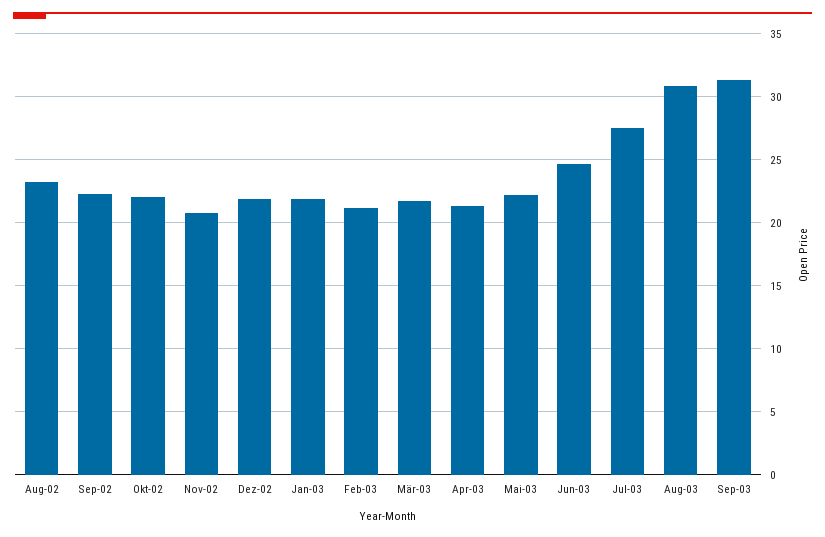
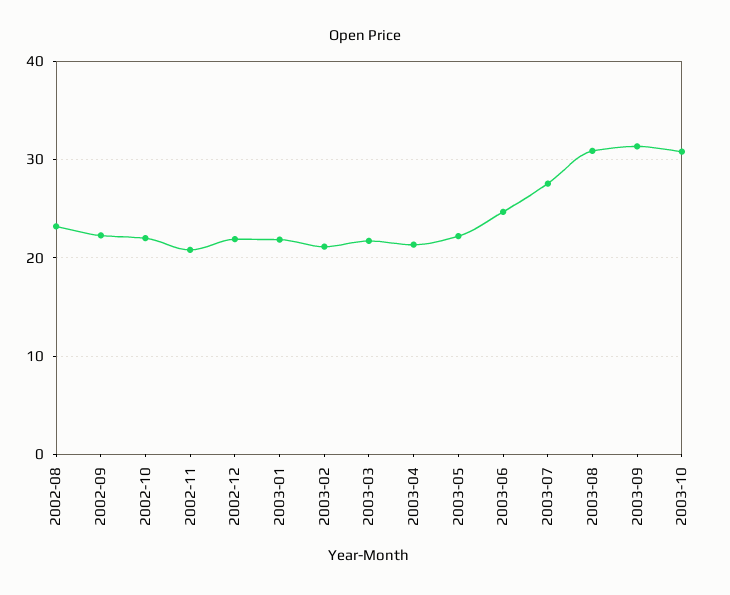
2003-10: none -> 31

